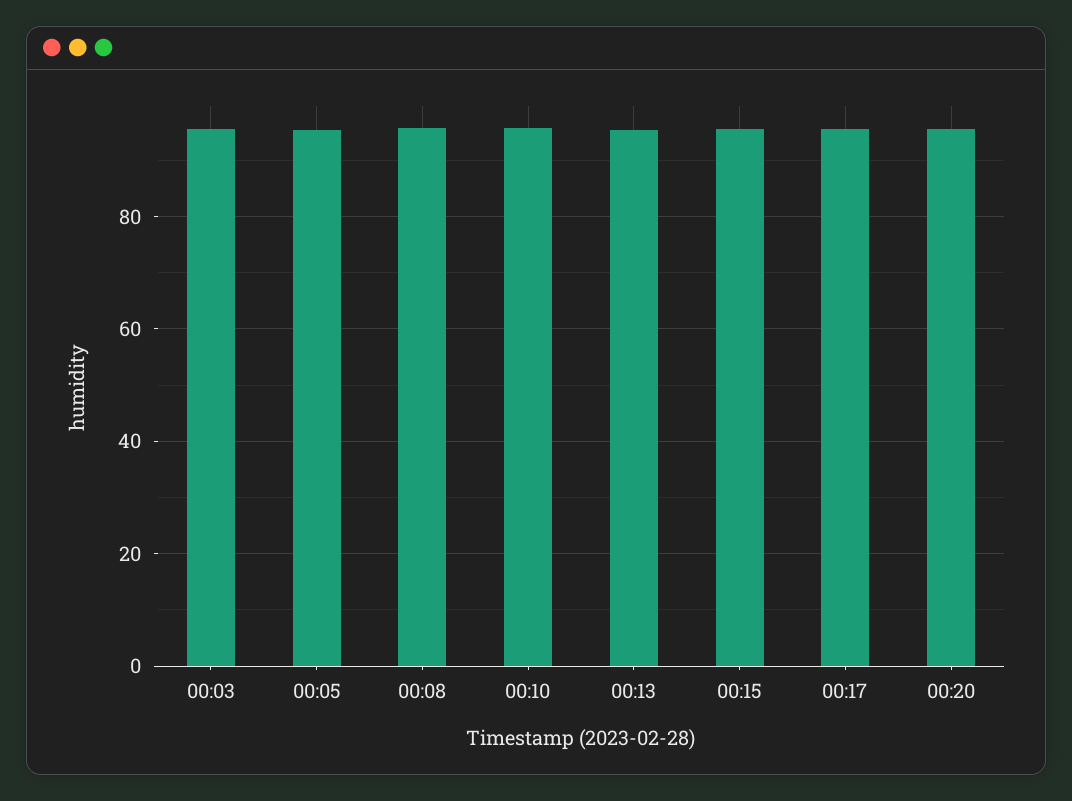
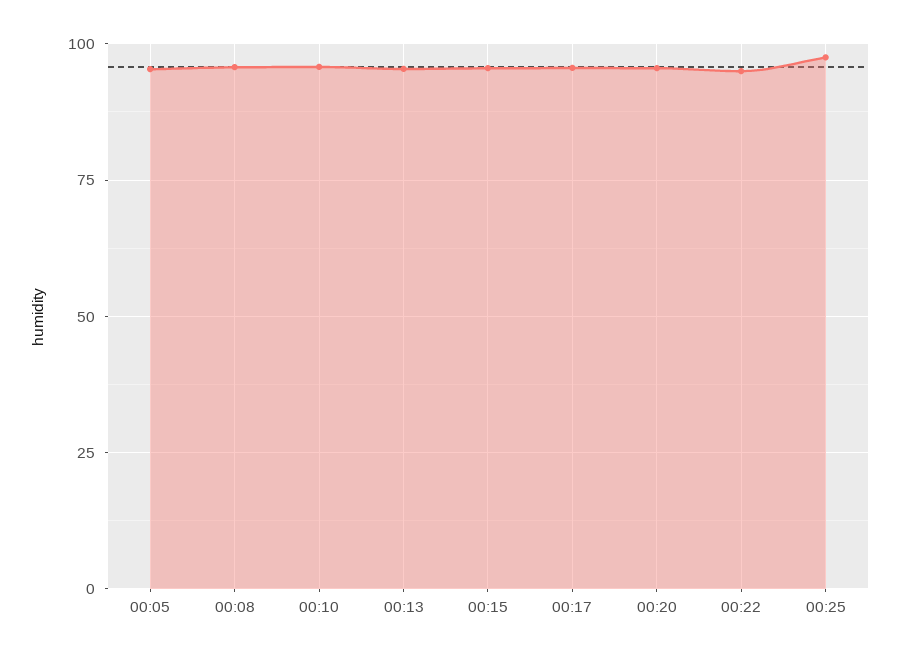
00:03: 96 -> none
00:22: none -> 95
00:25: none -> 97.5

